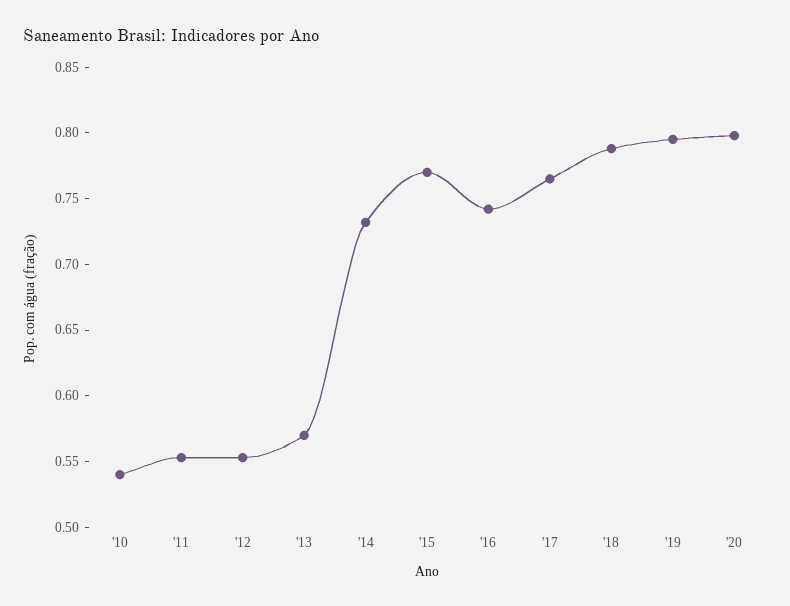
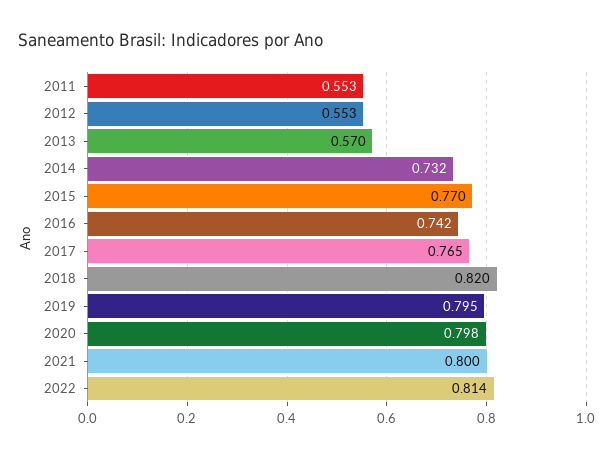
'10: 0.54 -> none
'18: 0.79 -> 0.82
2021: none -> 0.8
2022: none -> 0.814

